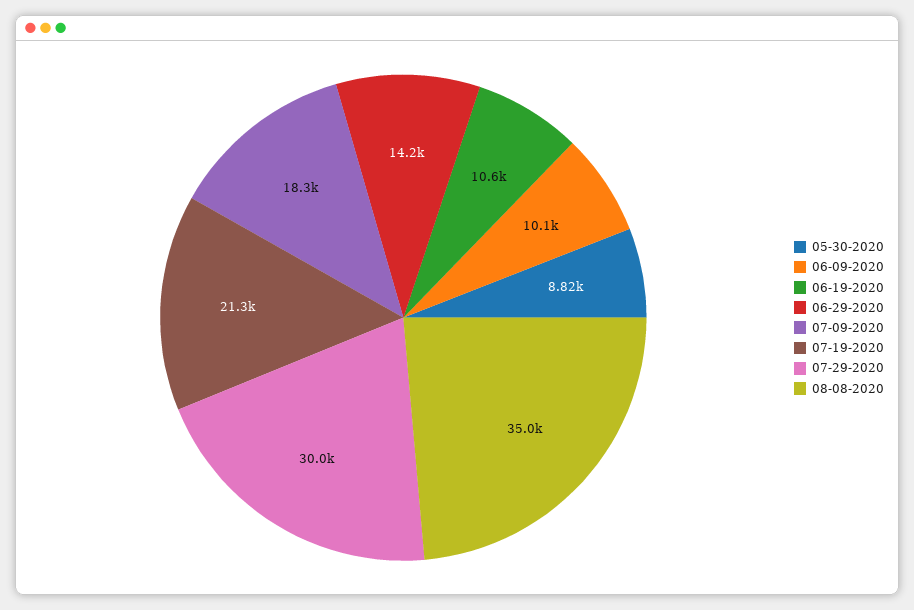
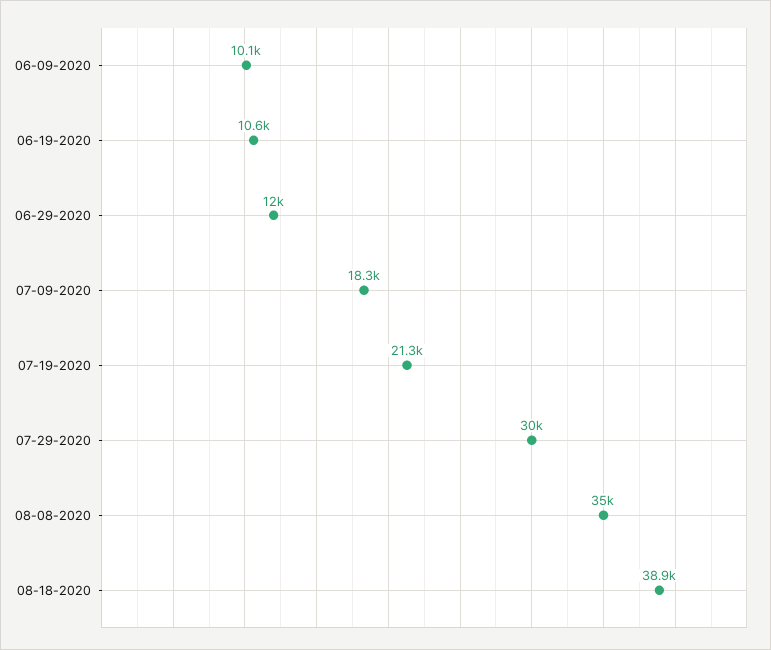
05-30-2020: 8820 -> none
06-29-2020: 14200 -> 12000
08-18-2020: none -> 38900

